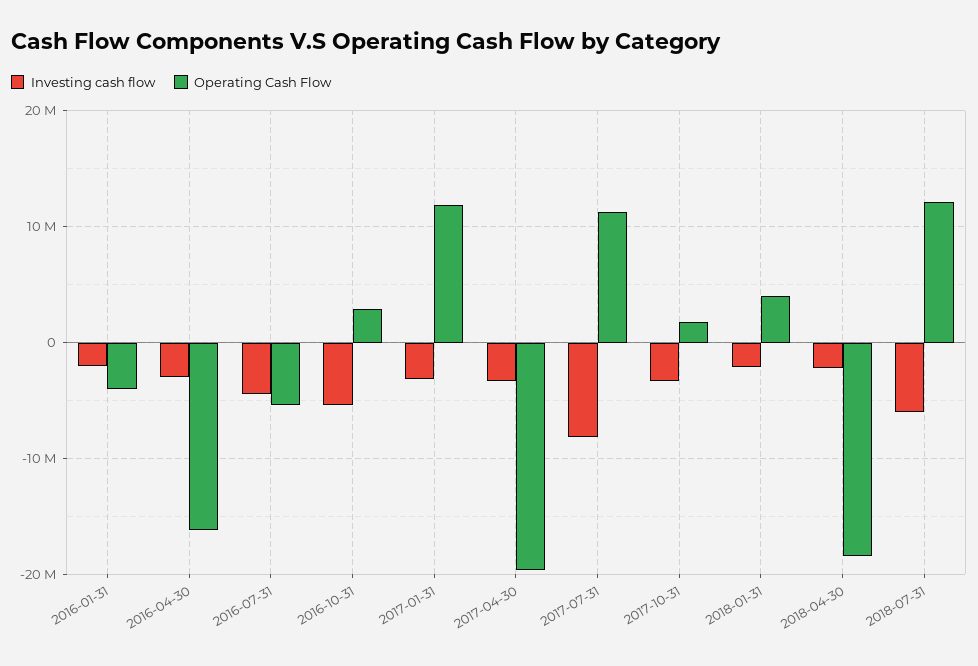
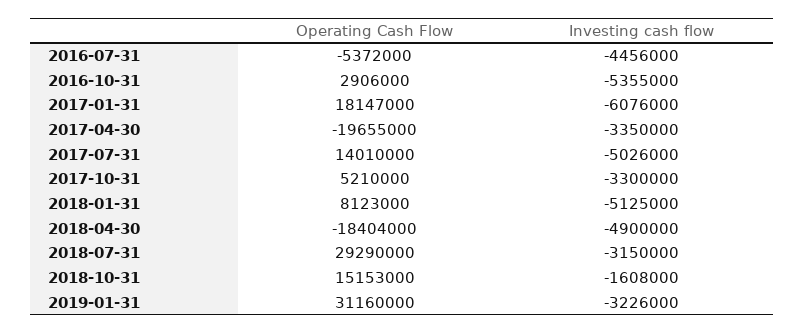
Investing cash flow, 2016-01-31: -2000000 -> none
Operating Cash Flow, 2016-01-31: -4000000 -> none
Investing cash flow, 2016-04-30: -3000000 -> none
Operating Cash Flow, 2016-04-30: -16000000 -> none
Investing cash flow, 2017-01-31: -3000000 -> -6076000
Operating Cash Flow, 2017-01-31: 12000000 -> 18147000
Investing cash flow, 2017-07-31: -8000000 -> -5026000
Operating Cash Flow, 2017-07-31: 11000000 -> 14010000
Operating Cash Flow, 2017-10-31: 2000000 -> 5210000
Investing cash flow, 2018-01-31: -2000000 -> -5125000
Operating Cash Flow, 2018-01-31: 4000000 -> 8123000
Investing cash flow, 2018-04-30: -2000000 -> -4900000
Investing cash flow, 2018-07-31: -6000000 -> -3150000
Operating Cash Flow, 2018-07-31: 12000000 -> 29290000
Operating Cash Flow, 2018-10-31: none -> 15153000
Investing cash flow, 2018-10-31: none -> -1608000
Operating Cash Flow, 2019-01-31: none -> 31160000
Investing cash flow, 2019-01-31: none -> -3226000

